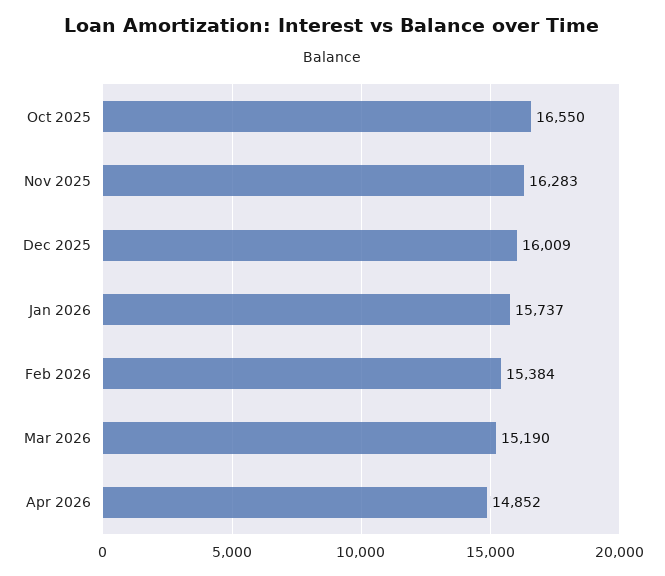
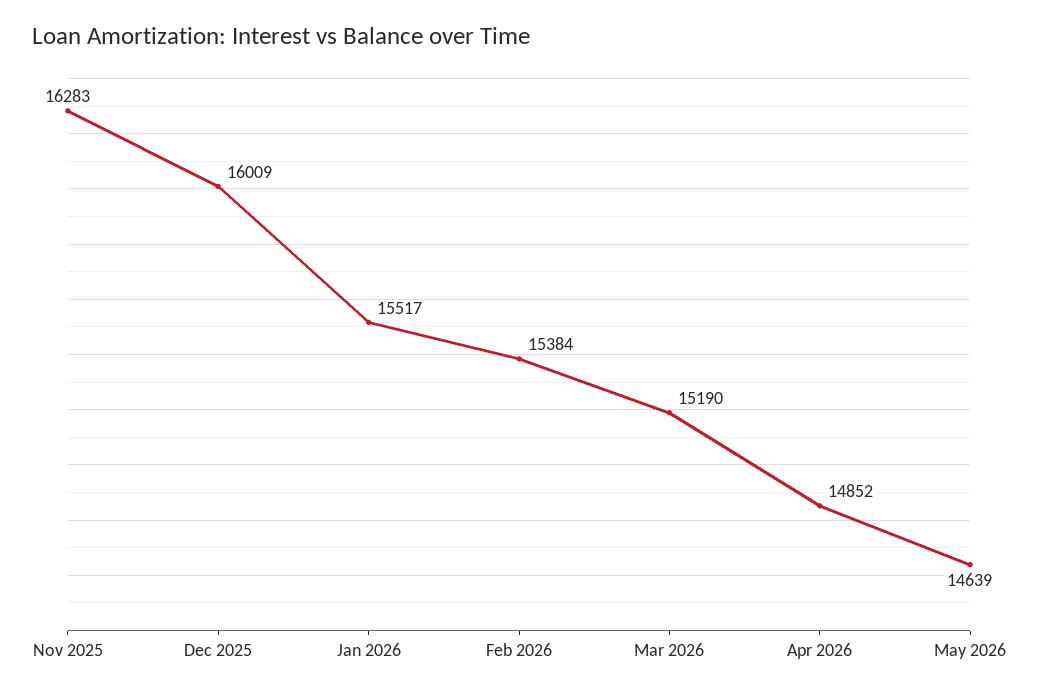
Oct 2025: 16550 -> none
Jan 2026: 15737 -> 15517
May 2026: none -> 14639

